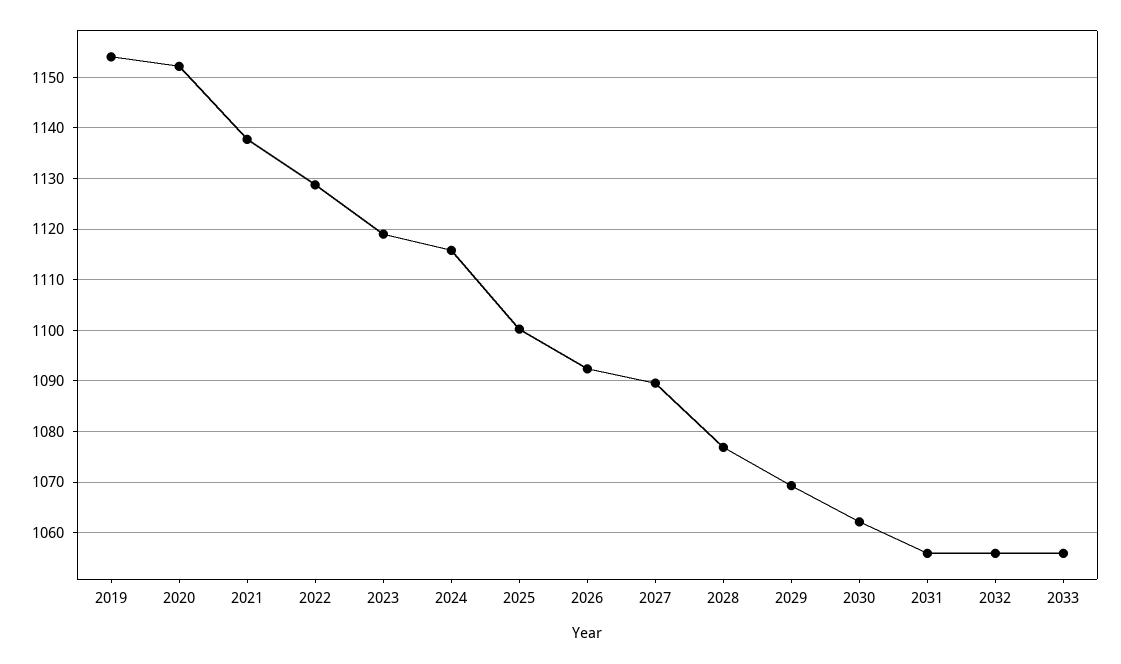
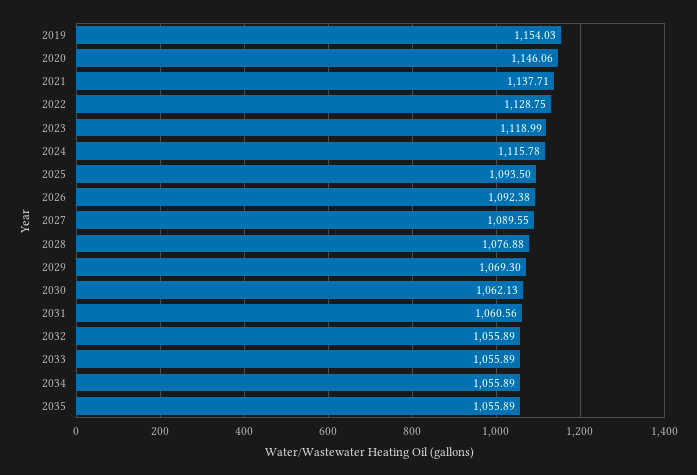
2020: 1152 -> 1146.06
2025: 1100 -> 1093.5
2031: 1056 -> 1060.56
2034: none -> 1055.89
2035: none -> 1055.89

